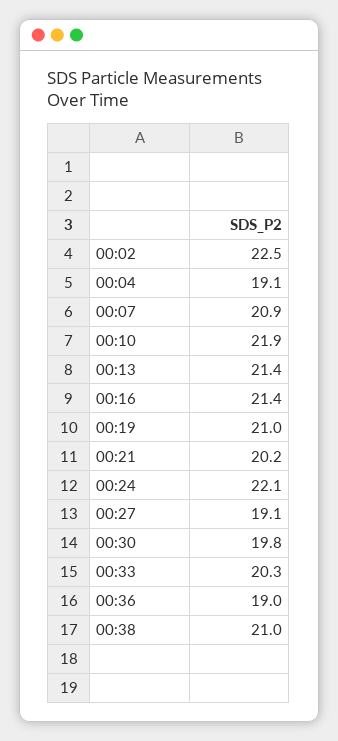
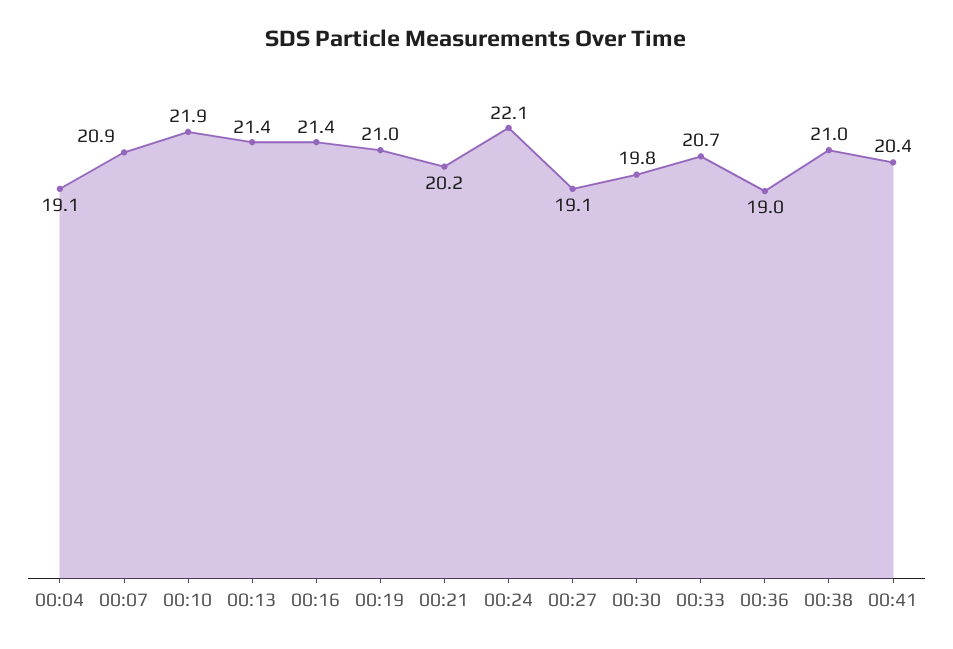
00:02: 22.5 -> none
00:33: 20.3 -> 20.7
00:41: none -> 20.4

